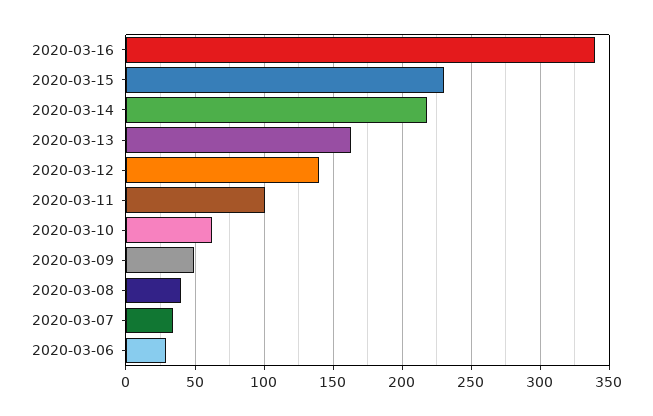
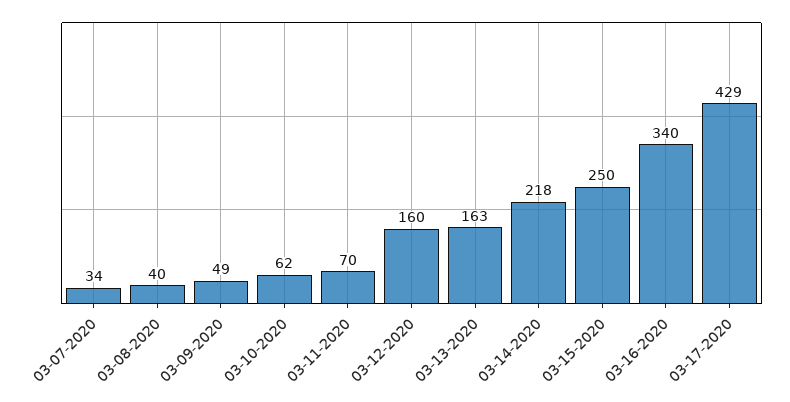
2020-03-15: 230 -> 250
2020-03-12: 140 -> 160
2020-03-11: 100 -> 70
2020-03-06: 30 -> none
03-17-2020: none -> 429

